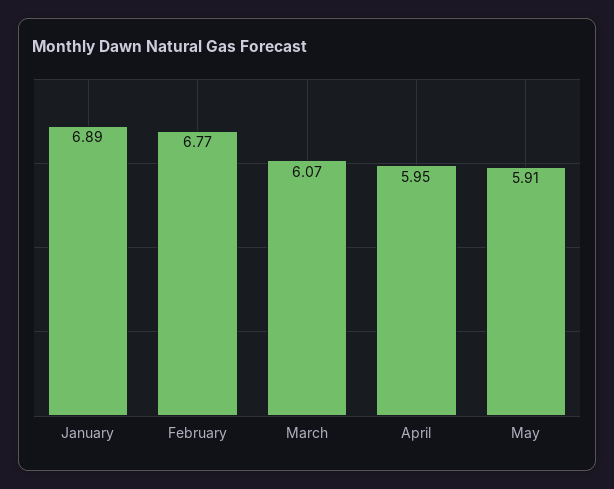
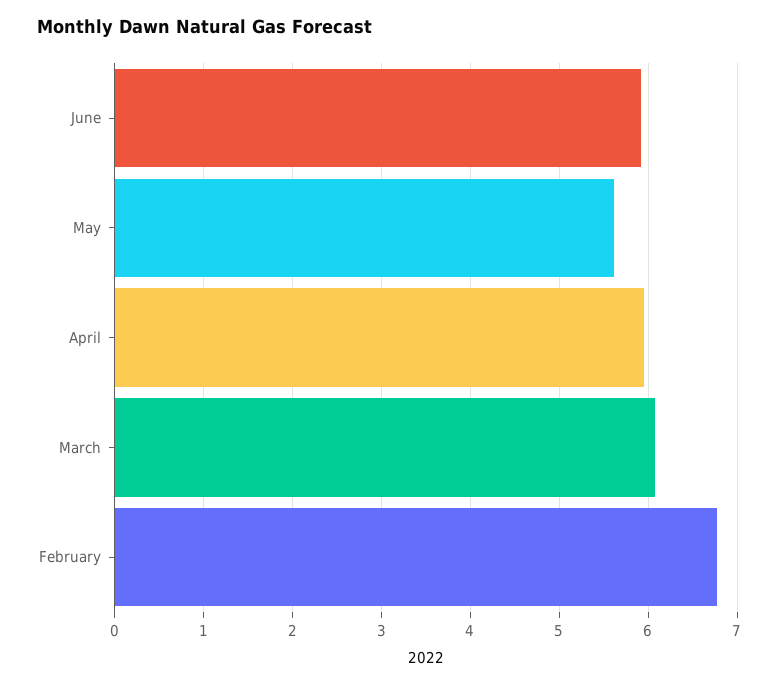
January: 6.89 -> none
May: 5.91 -> 5.6
June: none -> 5.9

